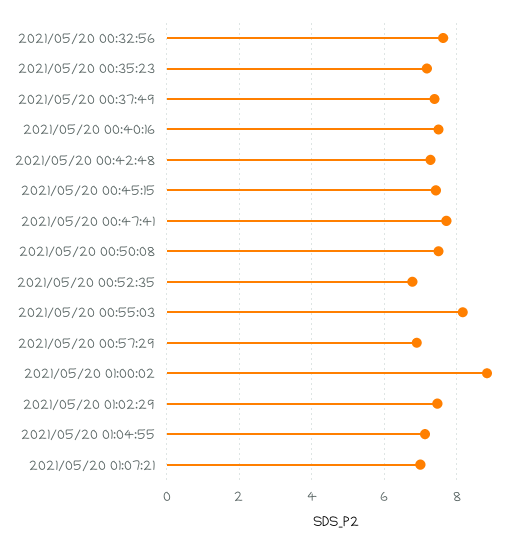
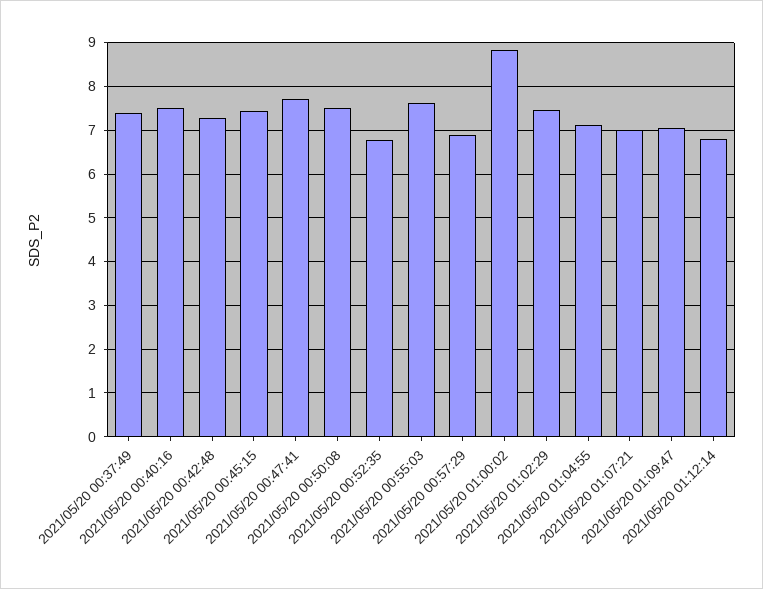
2021/05/20 00:32:56: 7.6 -> none
2021/05/20 00:35:23: 7.2 -> none
2021/05/20 00:55:03: 8.2 -> 7.6
2021/05/20 01:09:47: none -> 7
2021/05/20 01:12:14: none -> 6.8

